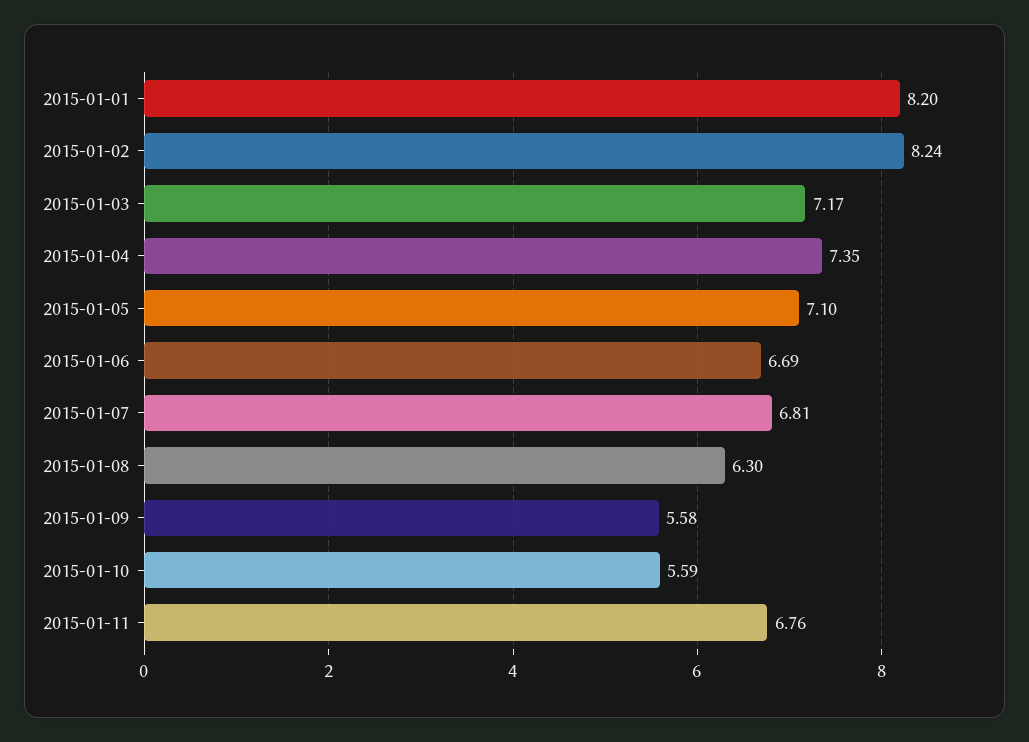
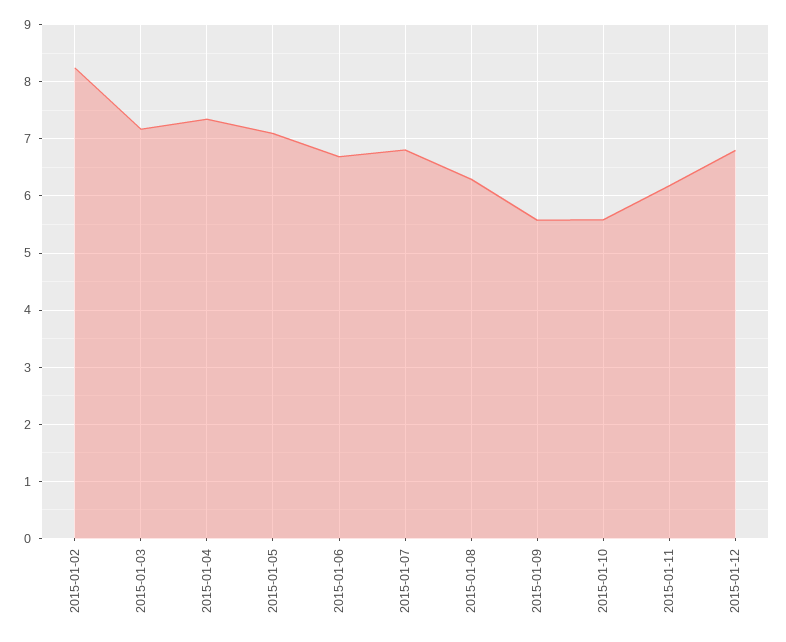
2015-01-01: 8.2 -> none
2015-01-11: 6.76 -> 6.2
2015-01-12: none -> 6.8

